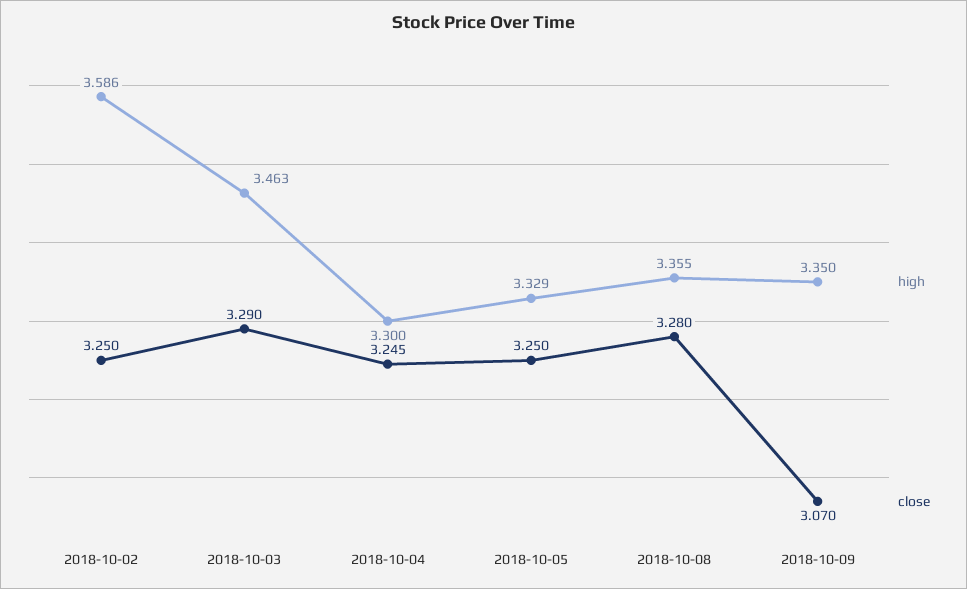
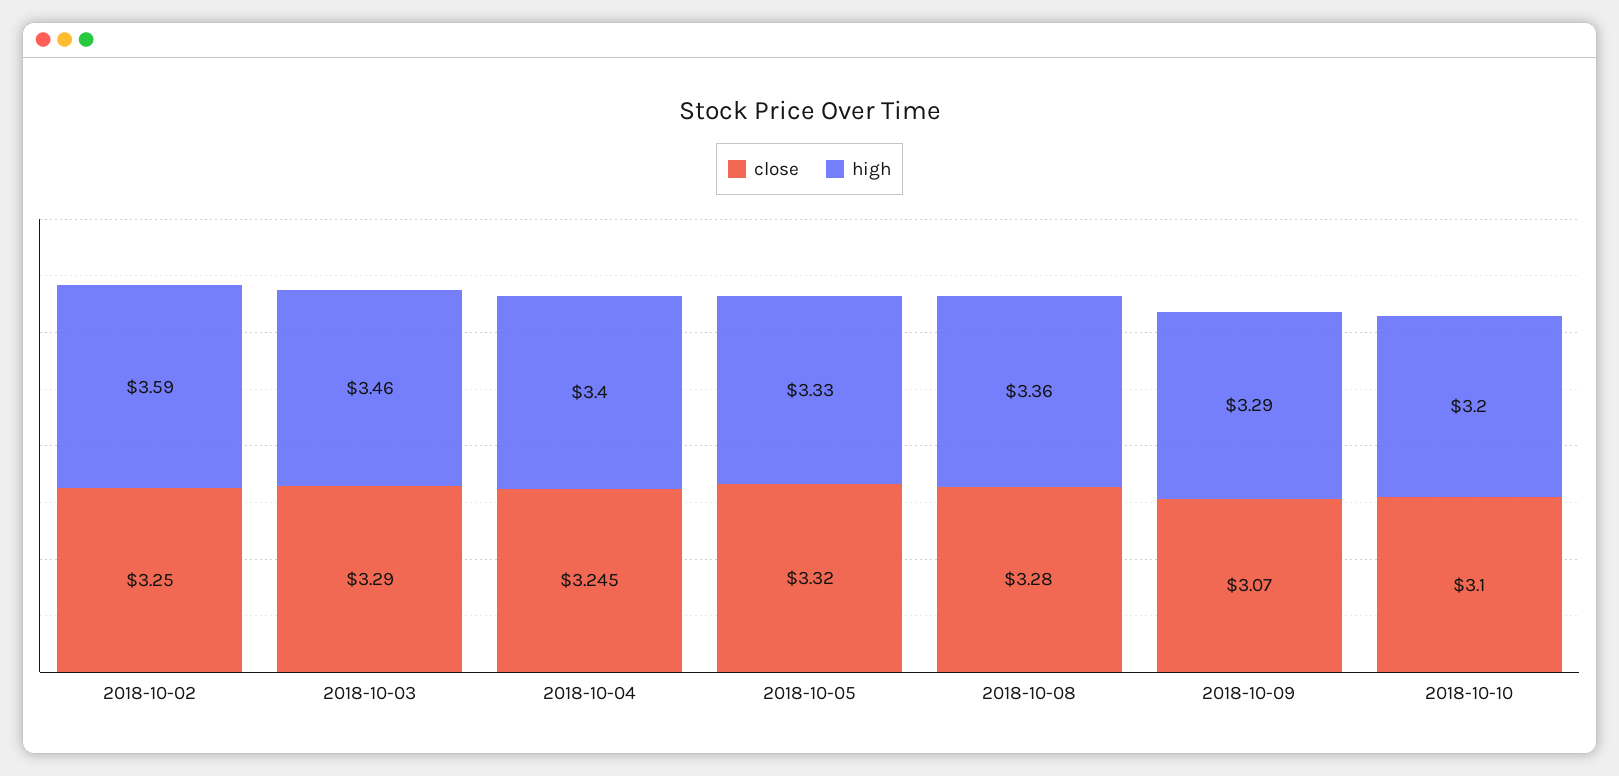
high, 2018-10-04: 3.3 -> 3.4
close, 2018-10-05: 3.25 -> 3.32
high, 2018-10-09: 3.35 -> 3.29
close, 2018-10-10: none -> 3.1
high, 2018-10-10: none -> 3.2

